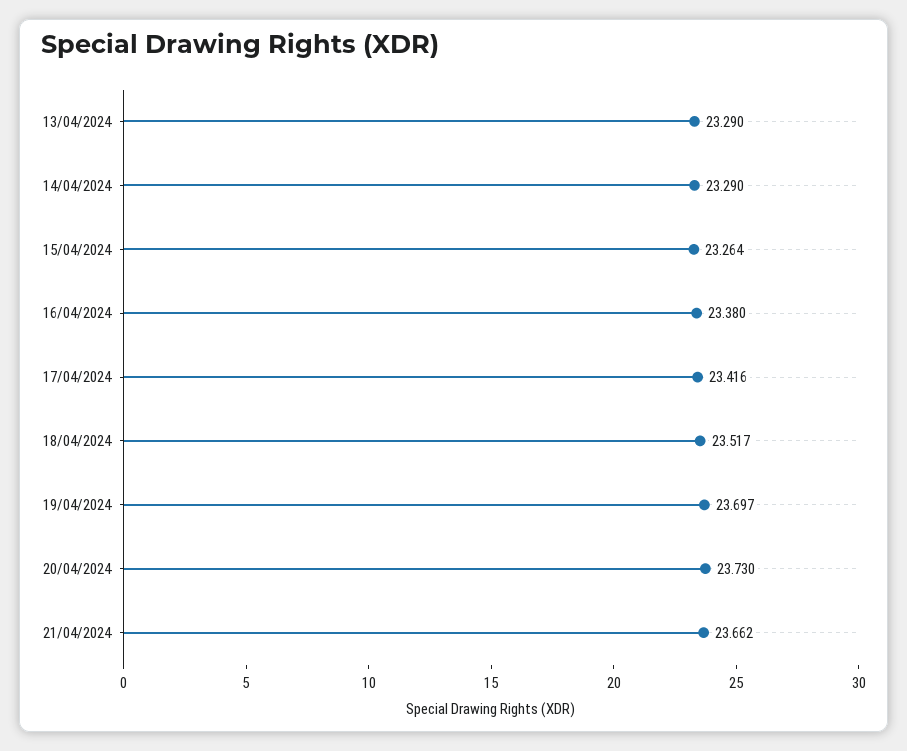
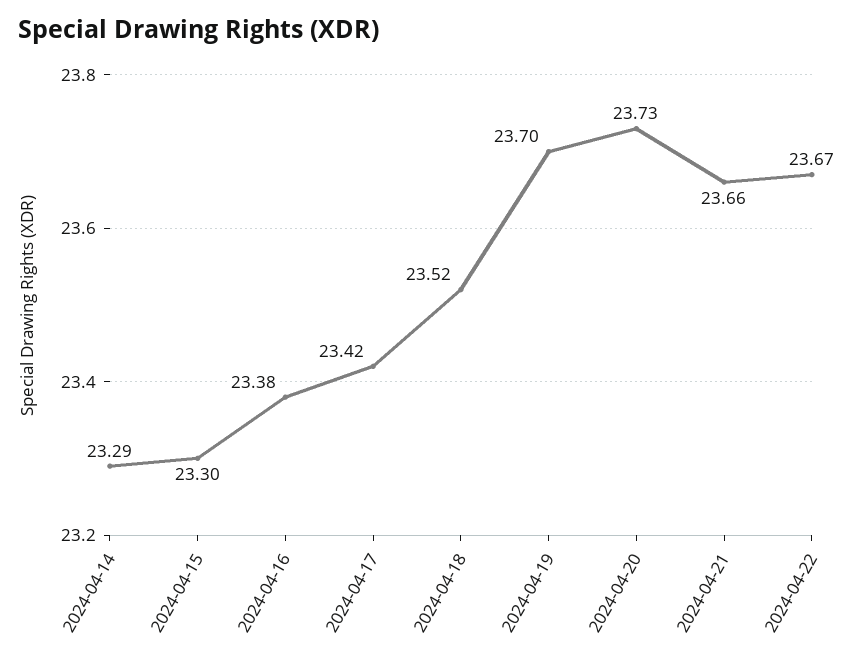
13/04/2024: 23.29 -> none
15/04/2024: 23.264 -> 23.3
2024-04-22: none -> 23.67

